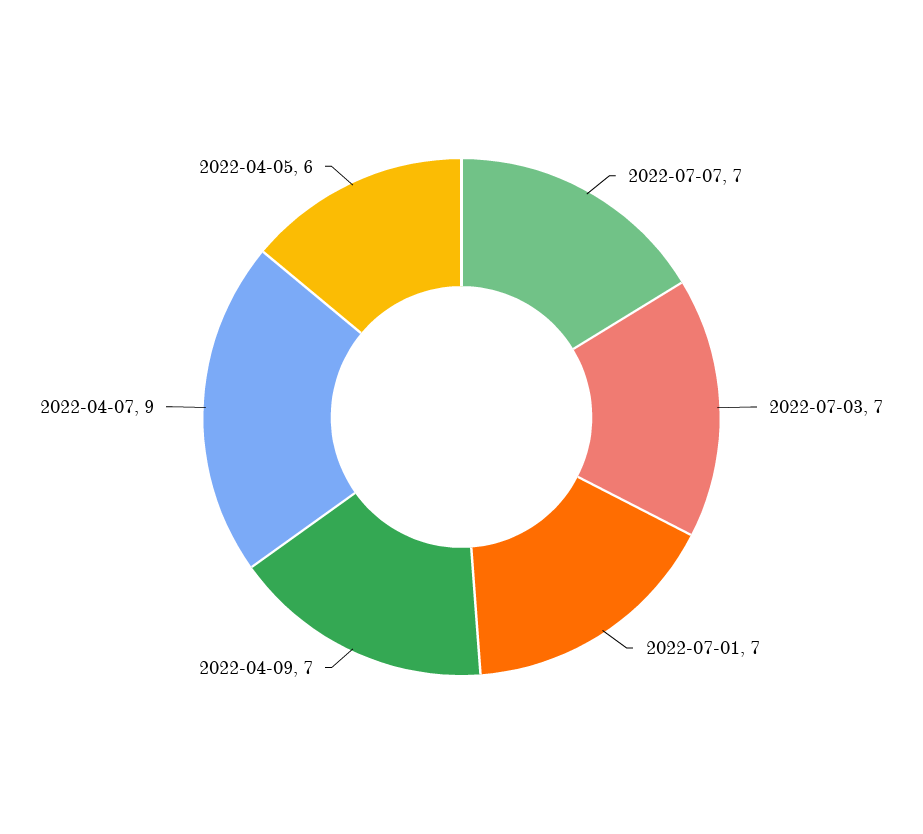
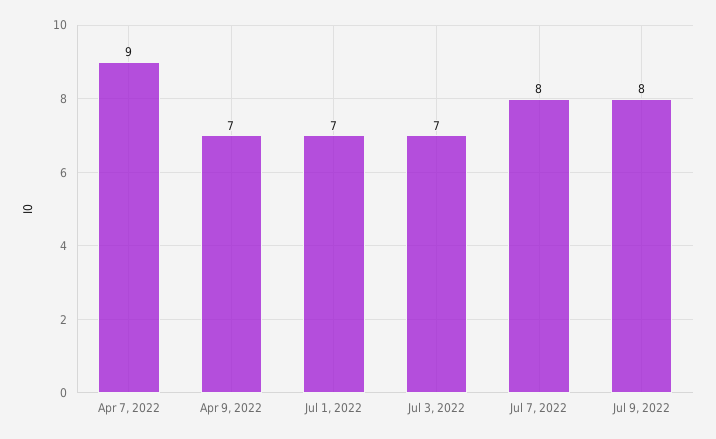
2022-07-07: 7 -> 8
2022-04-05: 6 -> none
Jul 9, 2022: none -> 8

